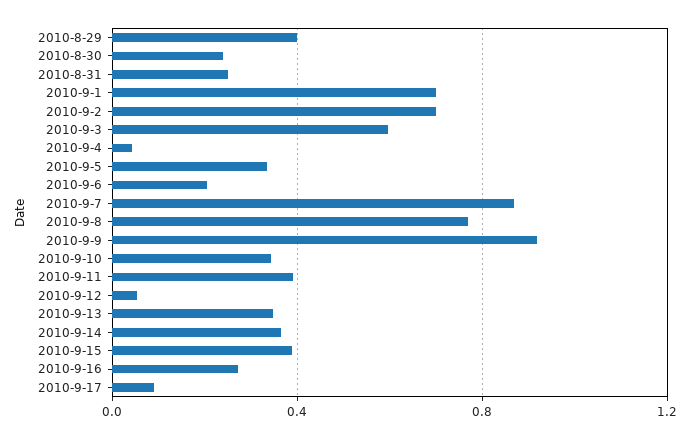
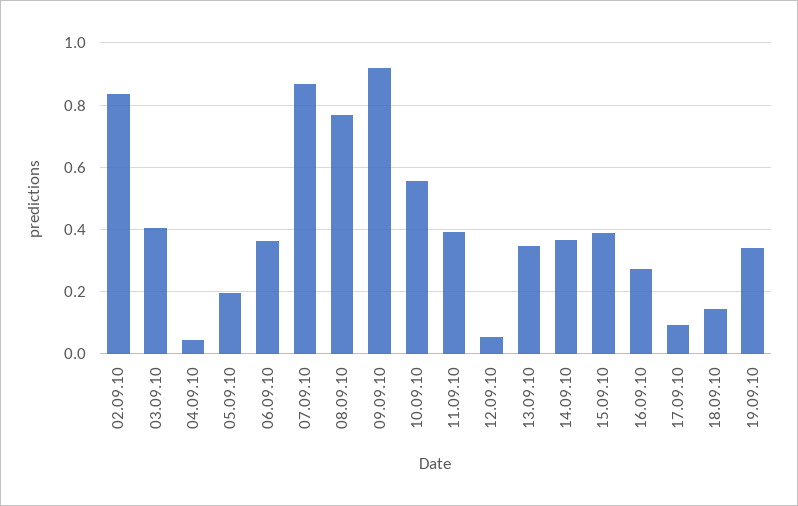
2010-8-29: 0.4 -> none
2010-8-30: 0.25 -> none
2010-8-31: 0.25 -> none
2010-9-1: 0.7 -> none
2010-9-2: 0.7 -> 0.84
2010-9-3: 0.6 -> 0.4
2010-9-5: 0.35 -> 0.2
2010-9-6: 0.2 -> 0.36
2010-9-10: 0.35 -> 0.56
18.09.10: none -> 0.14
19.09.10: none -> 0.34

